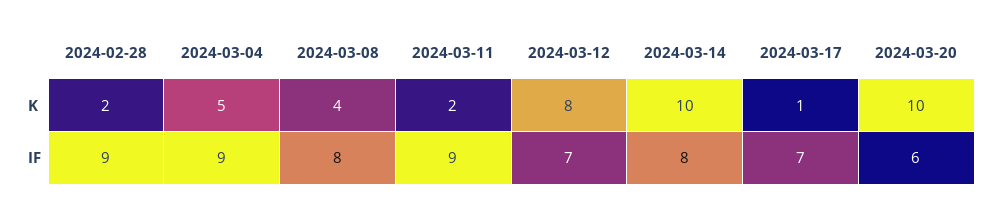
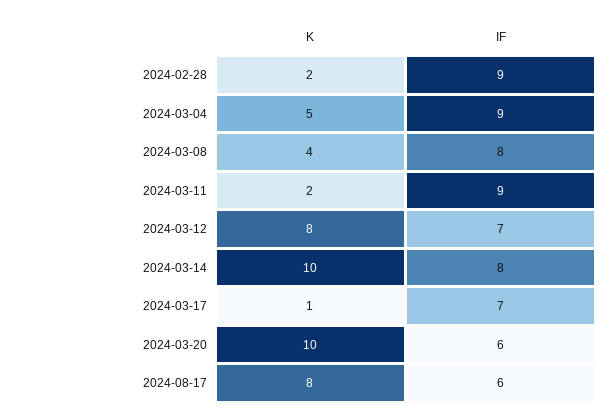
2024-08-17, K: none -> 8
2024-08-17, IF: none -> 6

